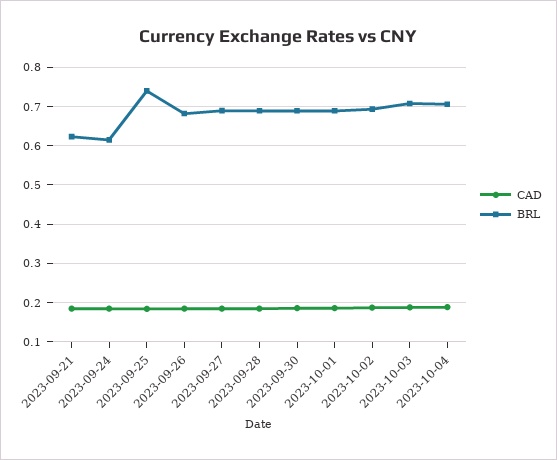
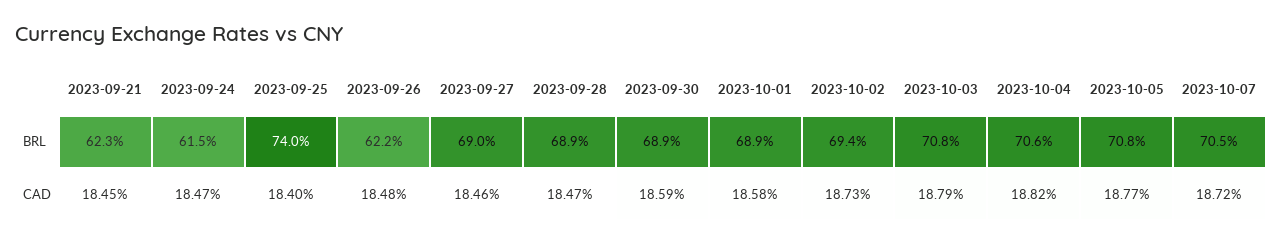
BRL, 2023-09-26: 0.68 -> 0.622
BRL, 2023-10-05: none -> 0.708
BRL, 2023-10-07: none -> 0.705
CAD, 2023-10-05: none -> 0.1877
CAD, 2023-10-07: none -> 0.1872

